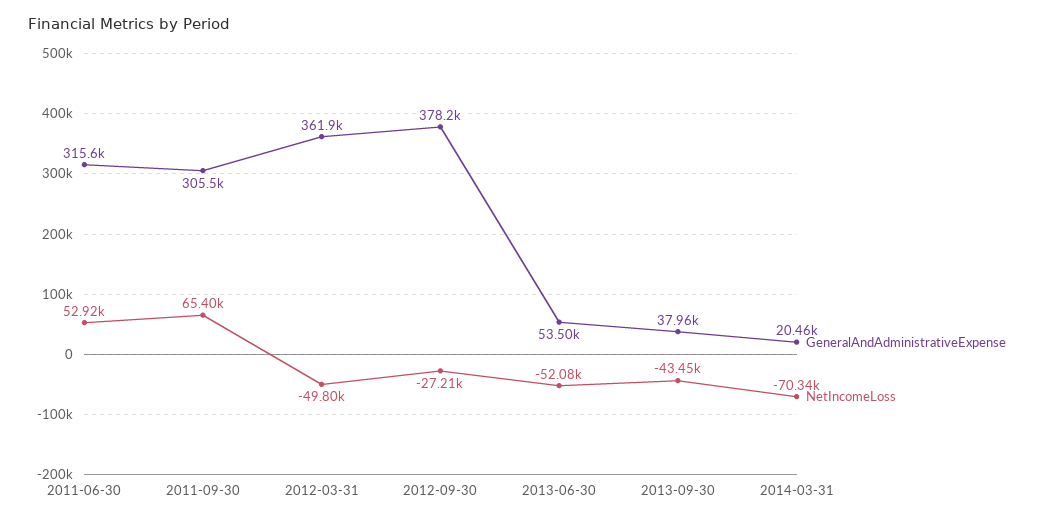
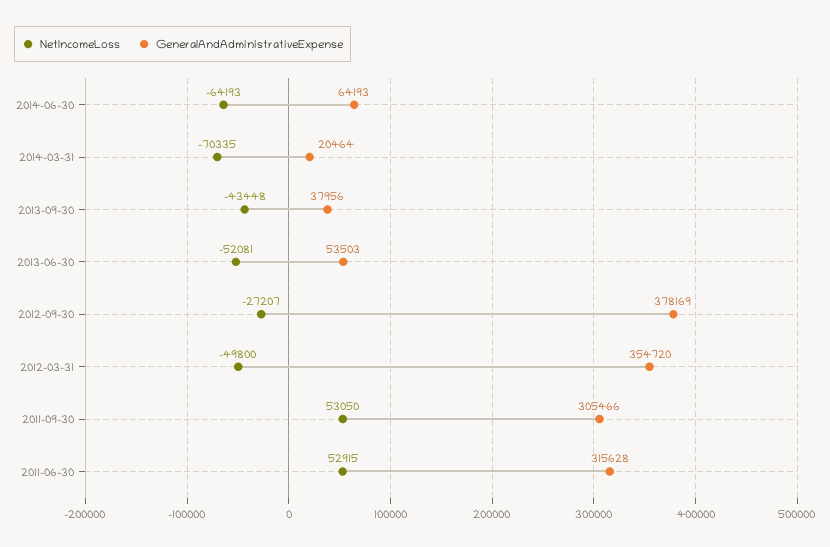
NetIncomeLoss, 2011-09-30: 65400 -> 53050
GeneralAndAdministrativeExpense, 2012-03-31: 361900 -> 354720
NetIncomeLoss, 2014-06-30: none -> -64193
GeneralAndAdministrativeExpense, 2014-06-30: none -> 64193

